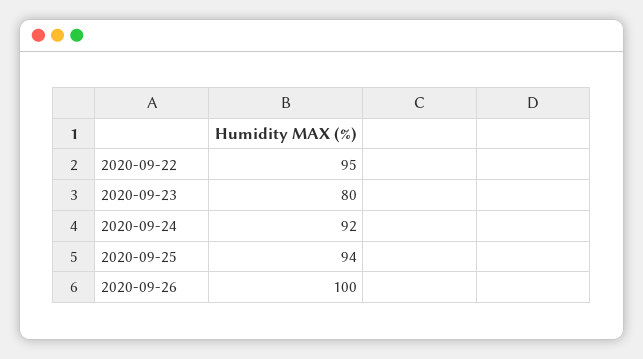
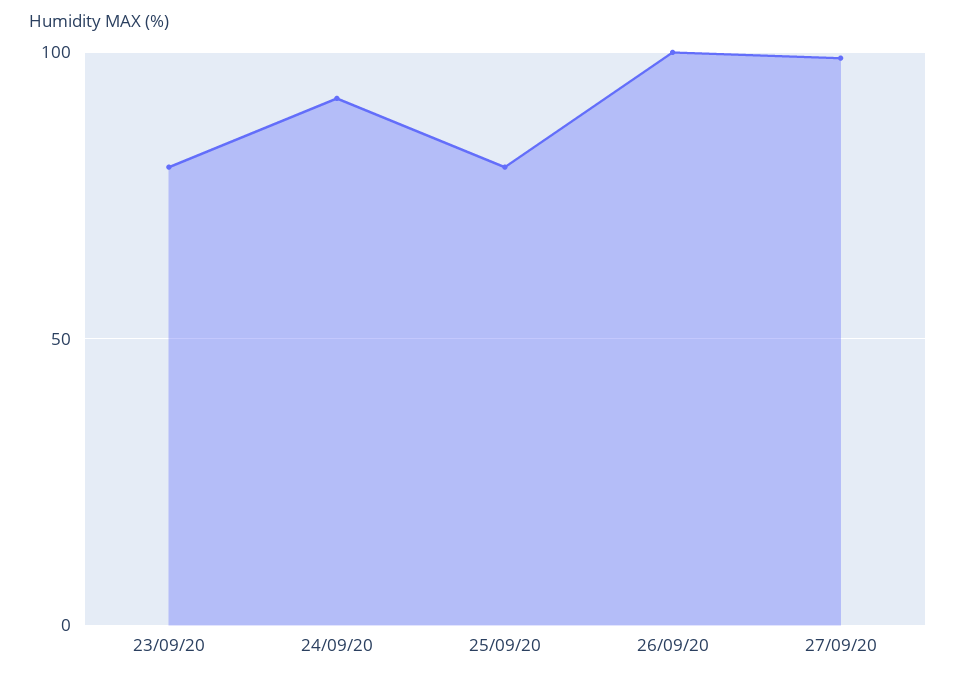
2020-09-22: 95 -> none
2020-09-25: 94 -> 80
27/09/20: none -> 100

